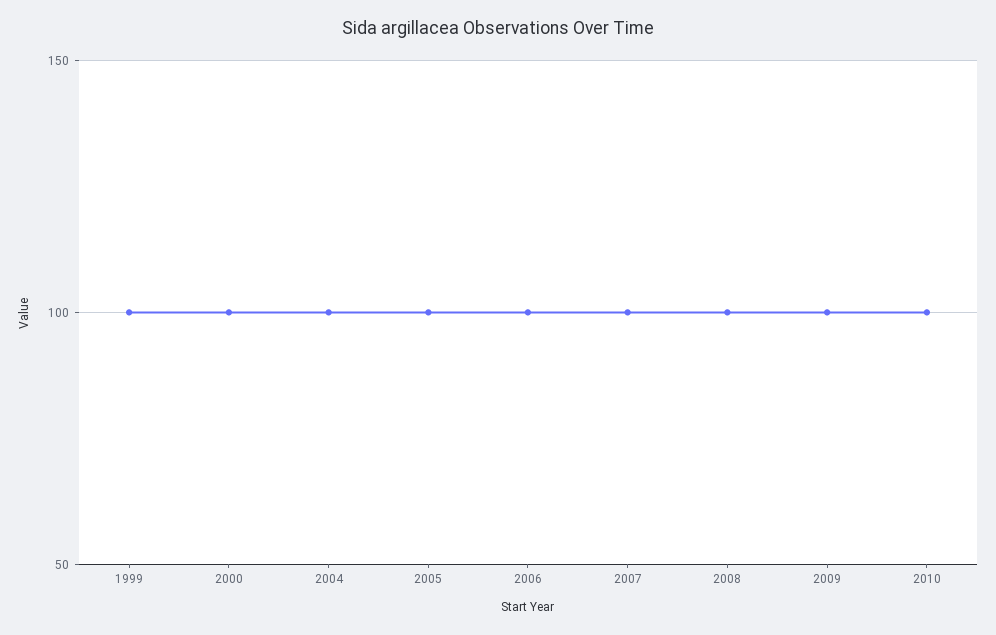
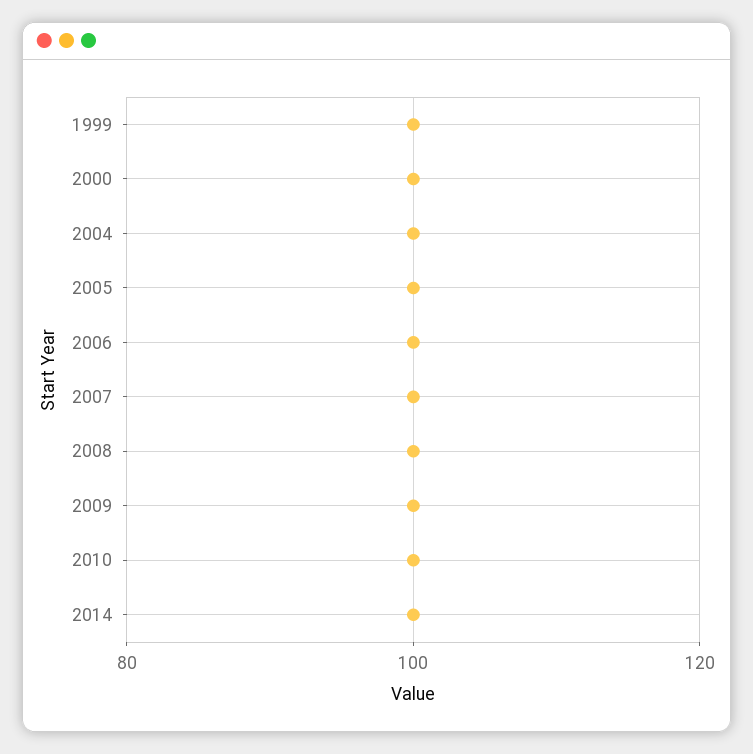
2014: none -> 100

